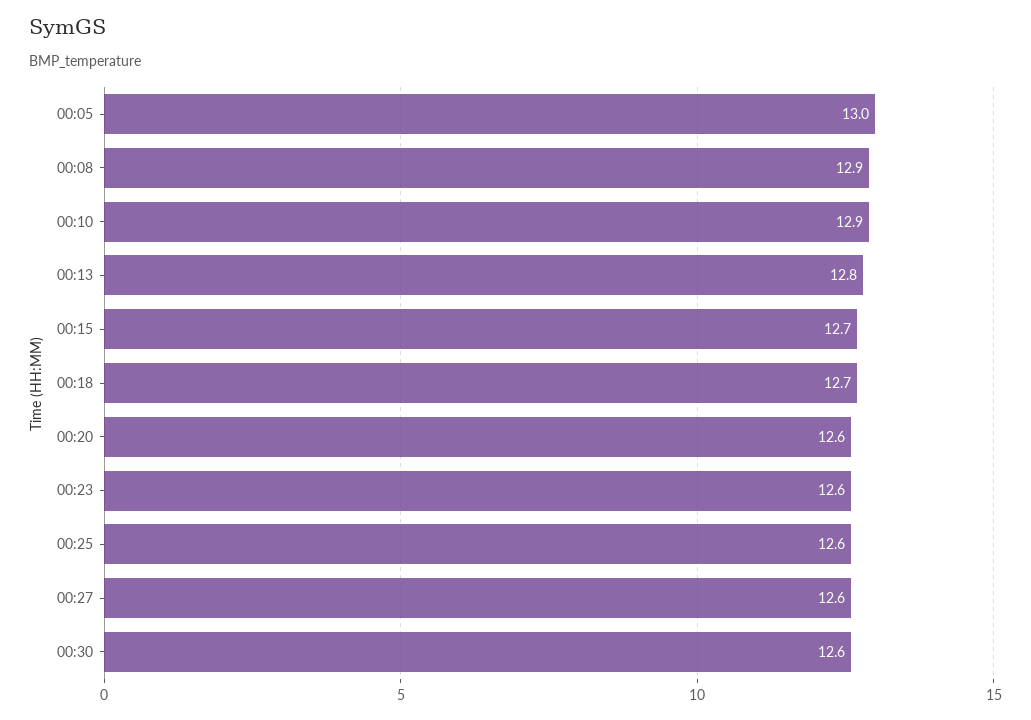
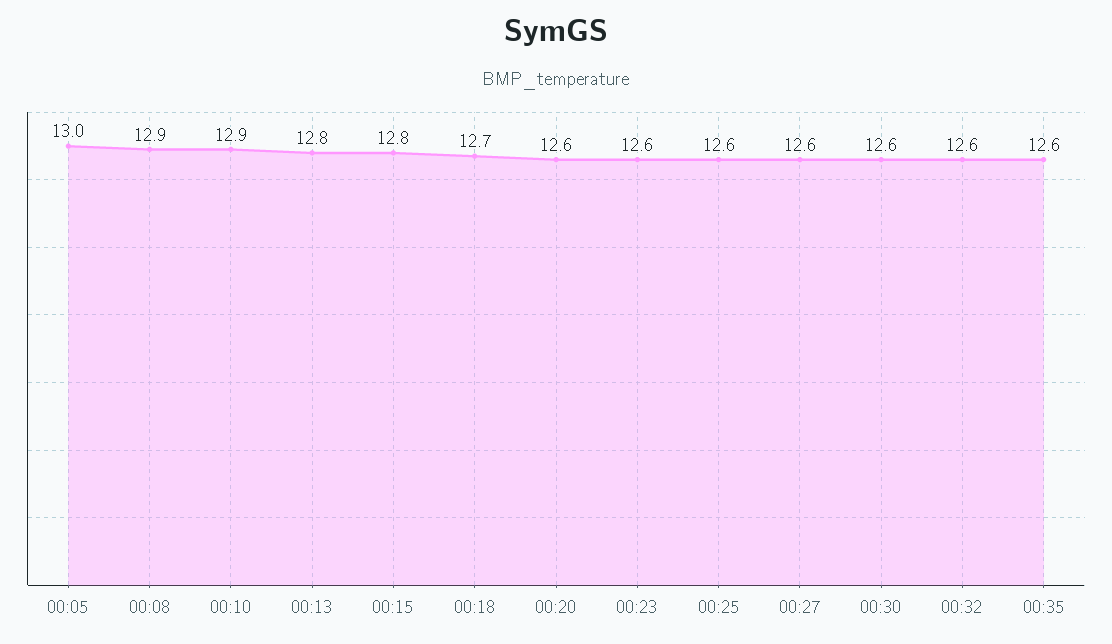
00:15: 12.7 -> 12.8
00:32: none -> 12.6
00:35: none -> 12.6

